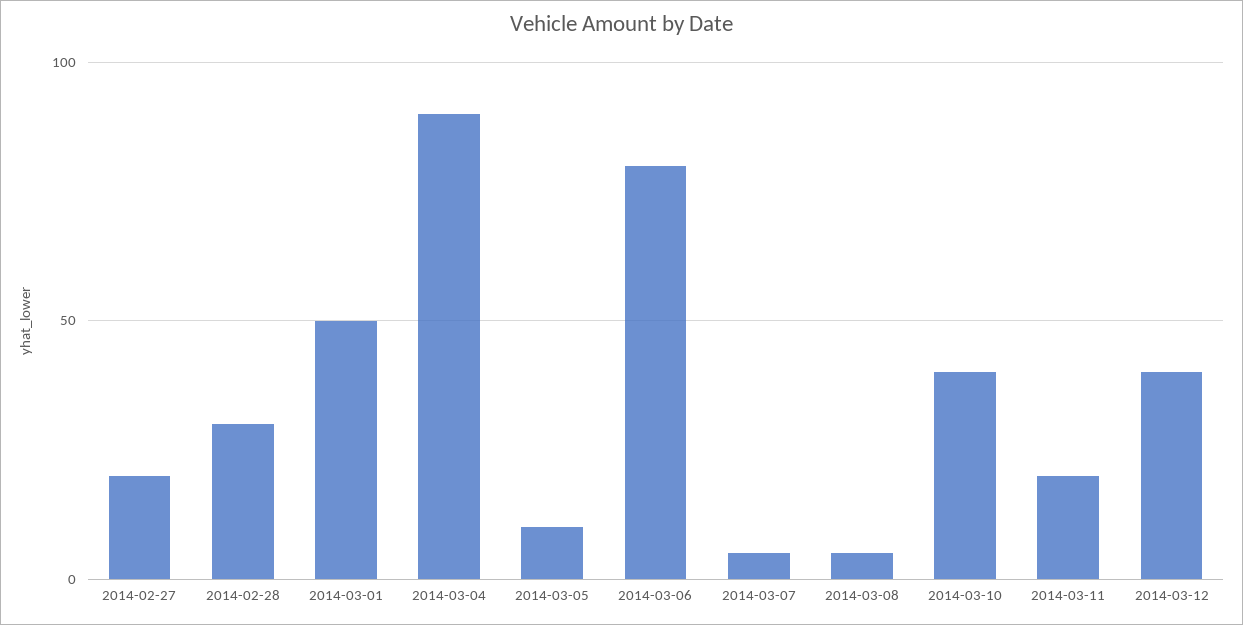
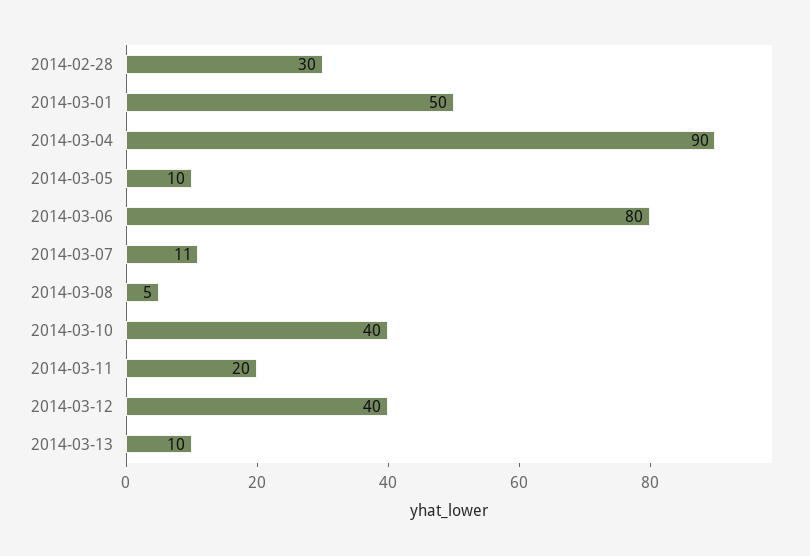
2014-02-27: 20 -> none
2014-03-07: 5 -> 11
2014-03-13: none -> 10

